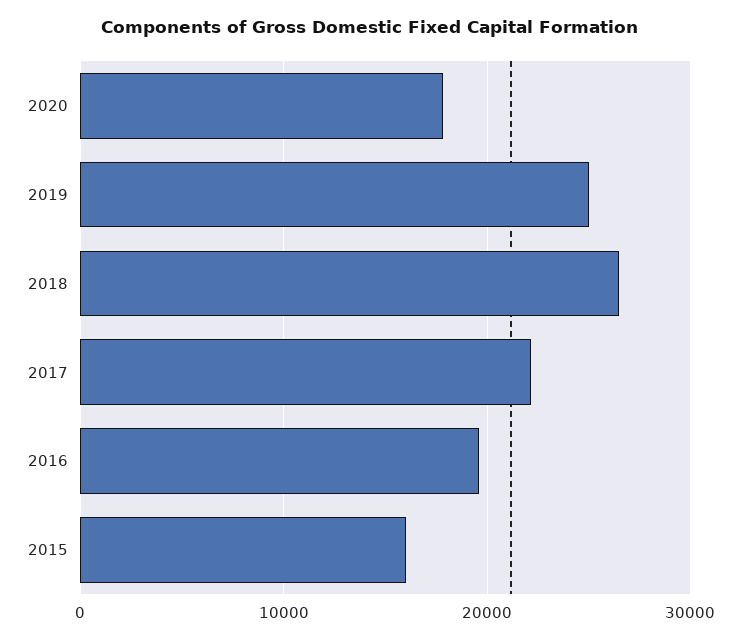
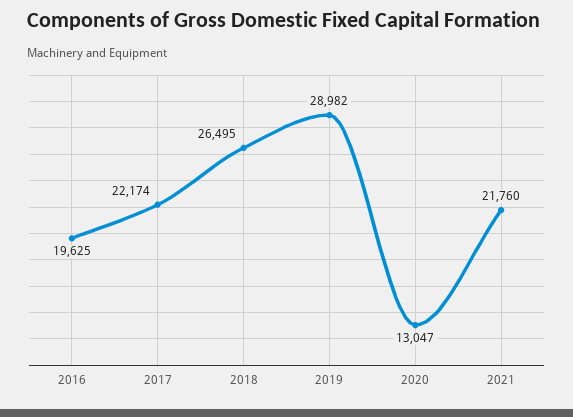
2020: 18000 -> 13047
2019: 25000 -> 28982
2015: 16000 -> none
2021: none -> 21760

